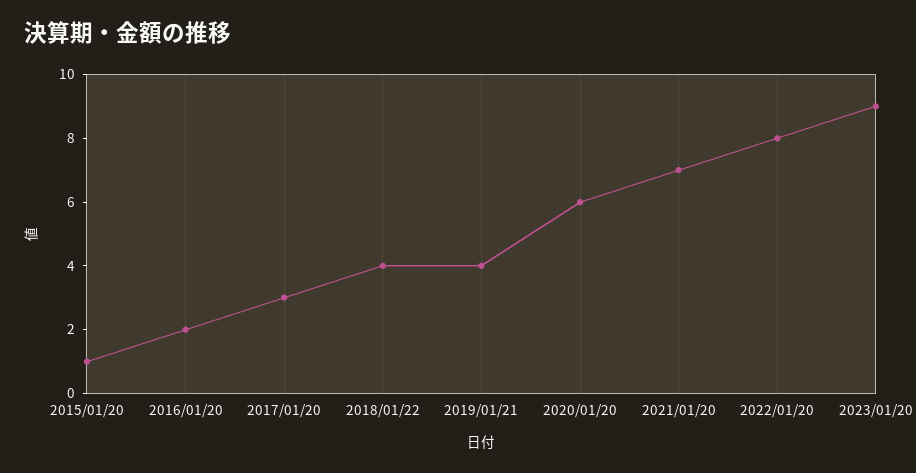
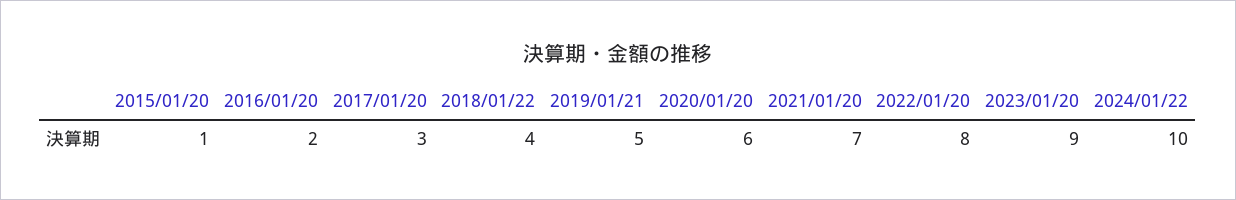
2019/01/21: 4 -> 5
2024/01/22: none -> 10

